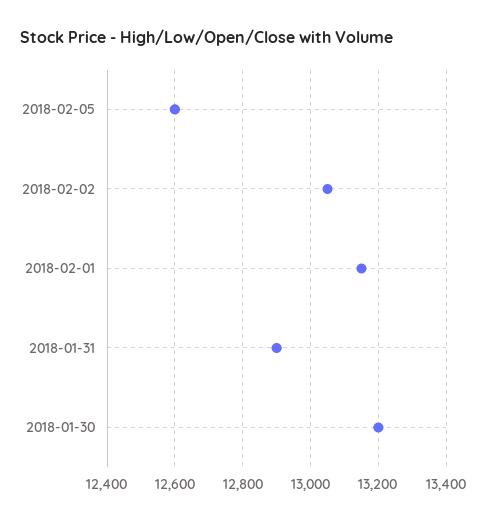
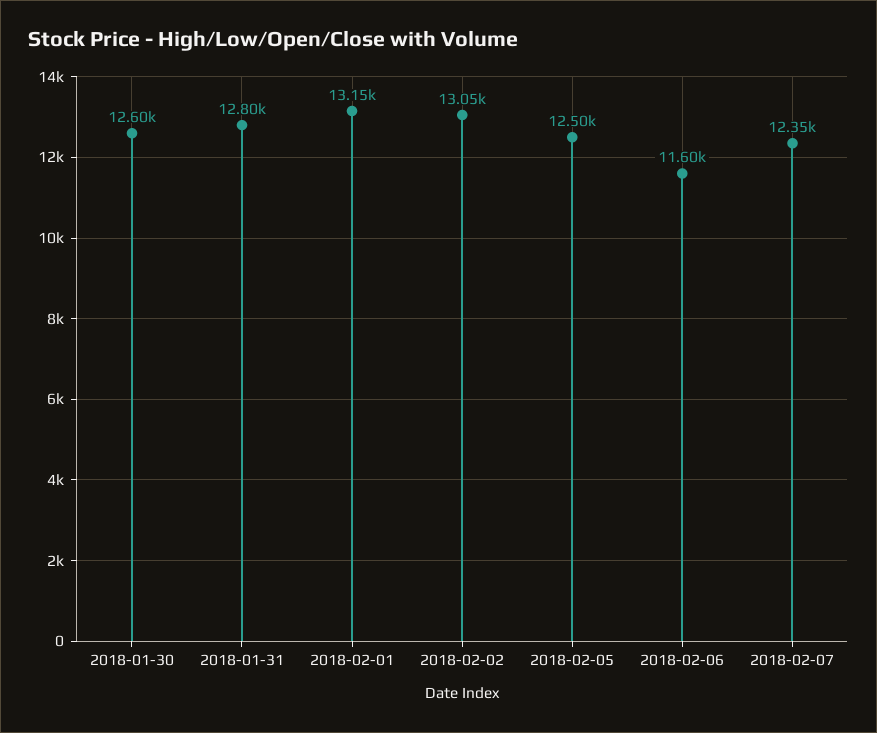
2018-02-05: 12600 -> 12500
2018-01-31: 12900 -> 12800
2018-01-30: 13200 -> 12600
2018-02-06: none -> 11600
2018-02-07: none -> 12350

